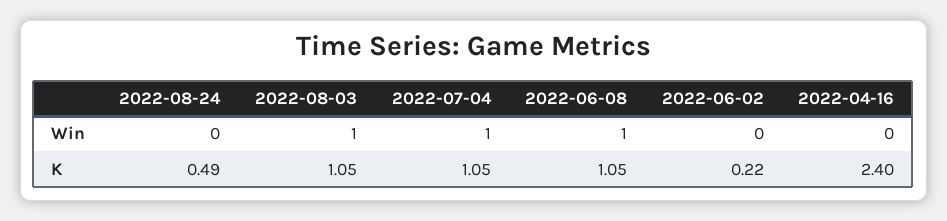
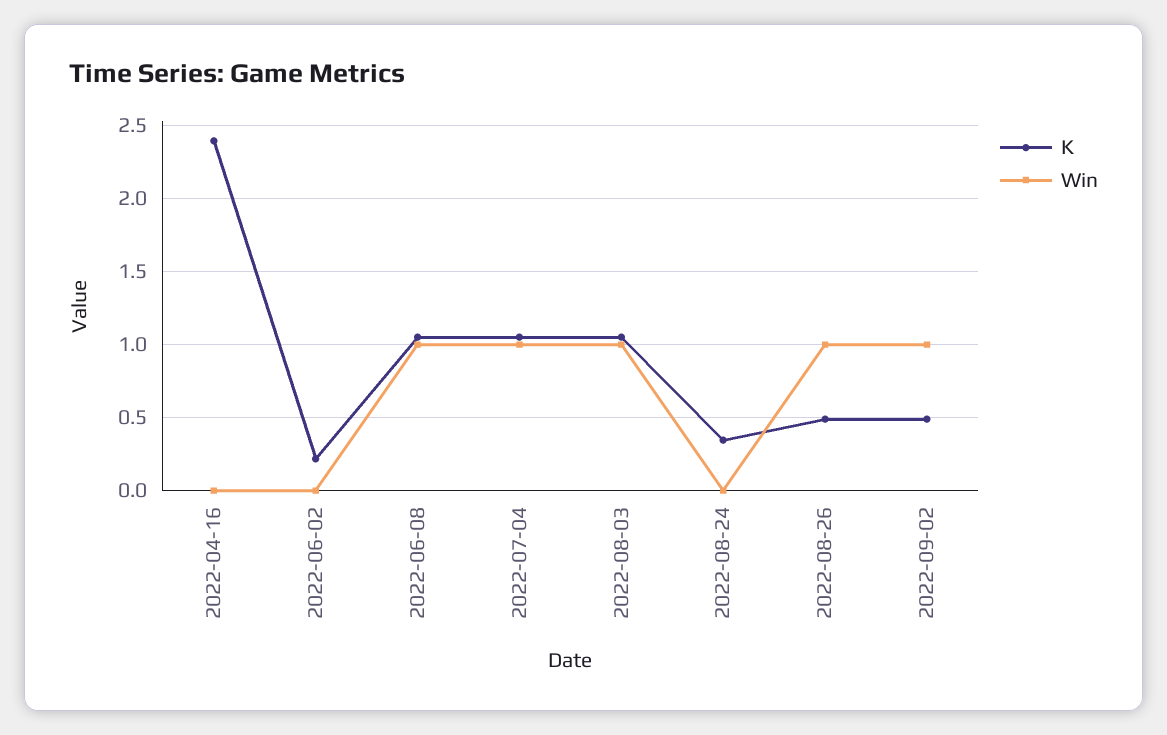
K, 2022-08-24: 0.49 -> 0.35
K, 2022-08-26: none -> 0.5
Win, 2022-08-26: none -> 1
K, 2022-09-02: none -> 0.5
Win, 2022-09-02: none -> 1

